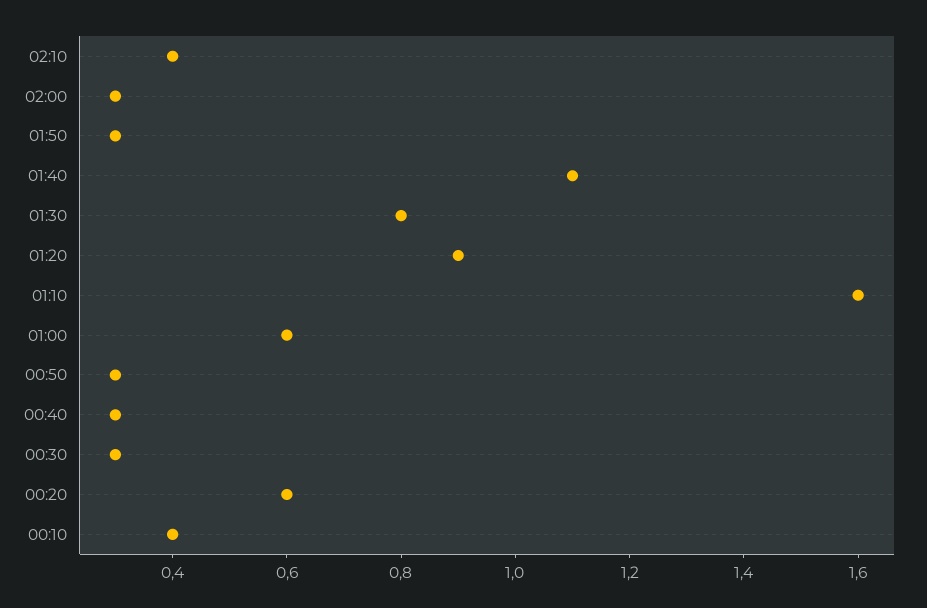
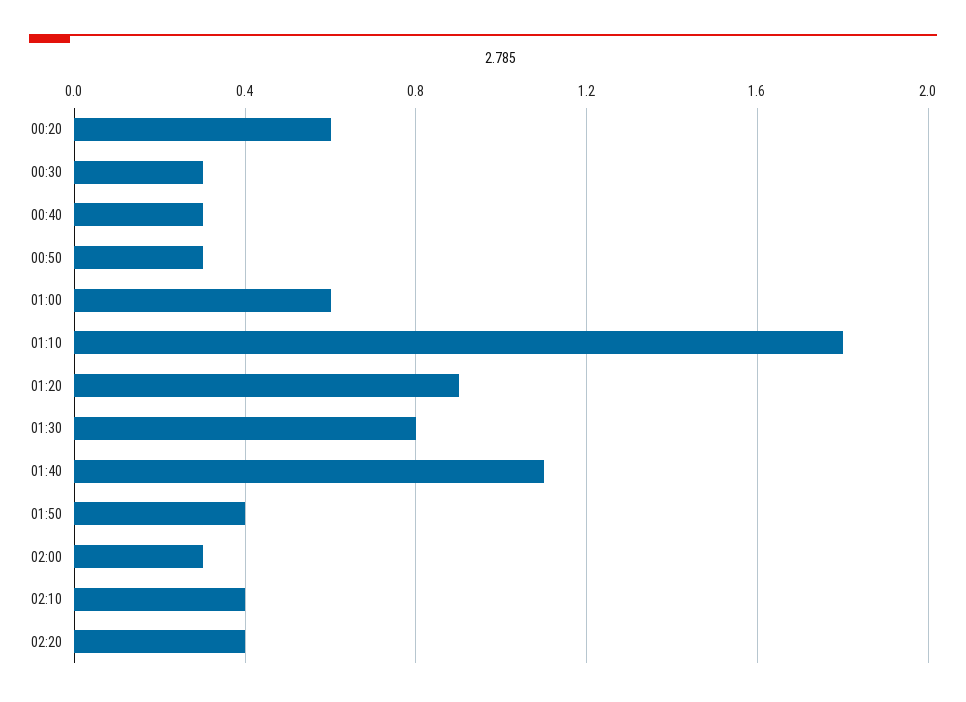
01:50: 0.3 -> 0.4
01:10: 1.6 -> 1.8
00:10: 0.4 -> none
02:20: none -> 0.4

